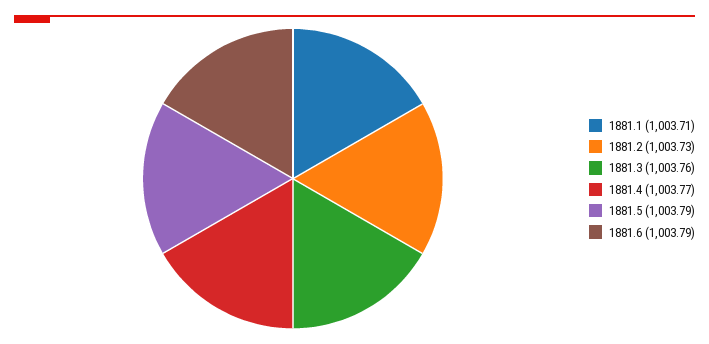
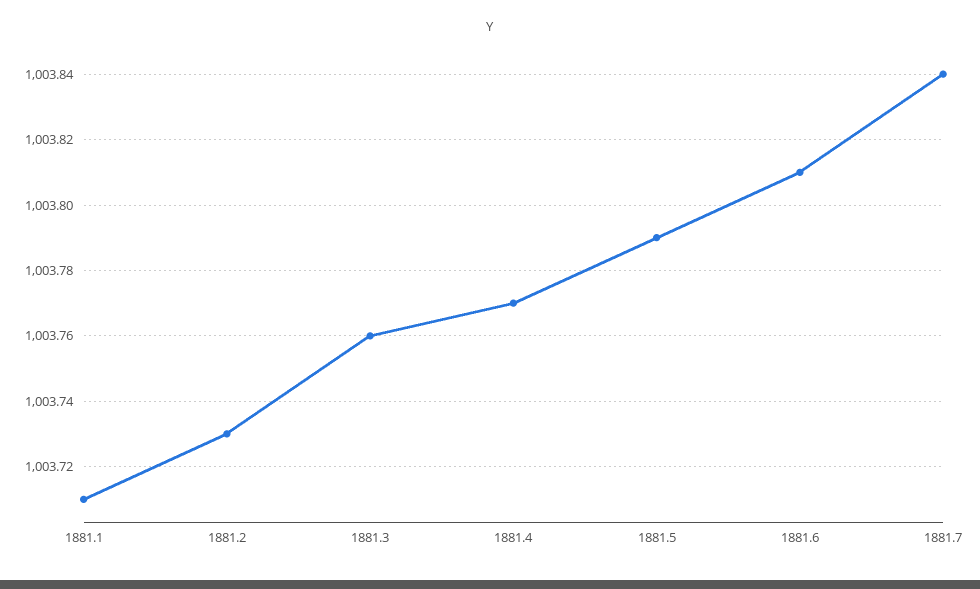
1881.6: 1003.79 -> 1003.81
1881.7: none -> 1003.84

